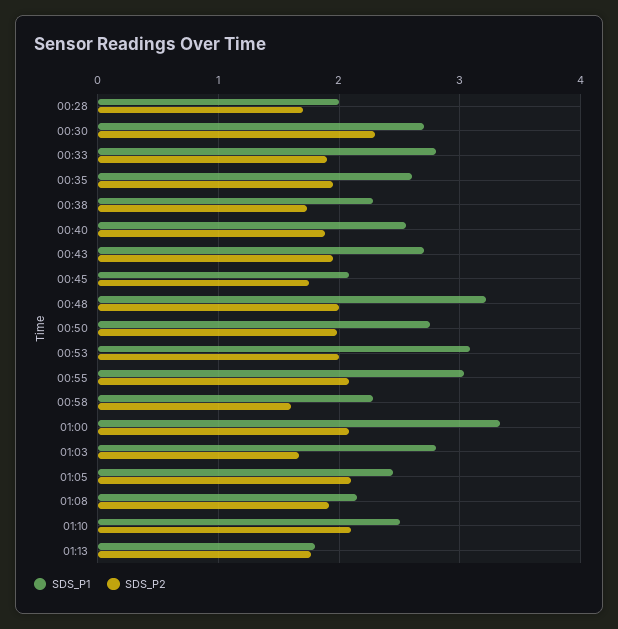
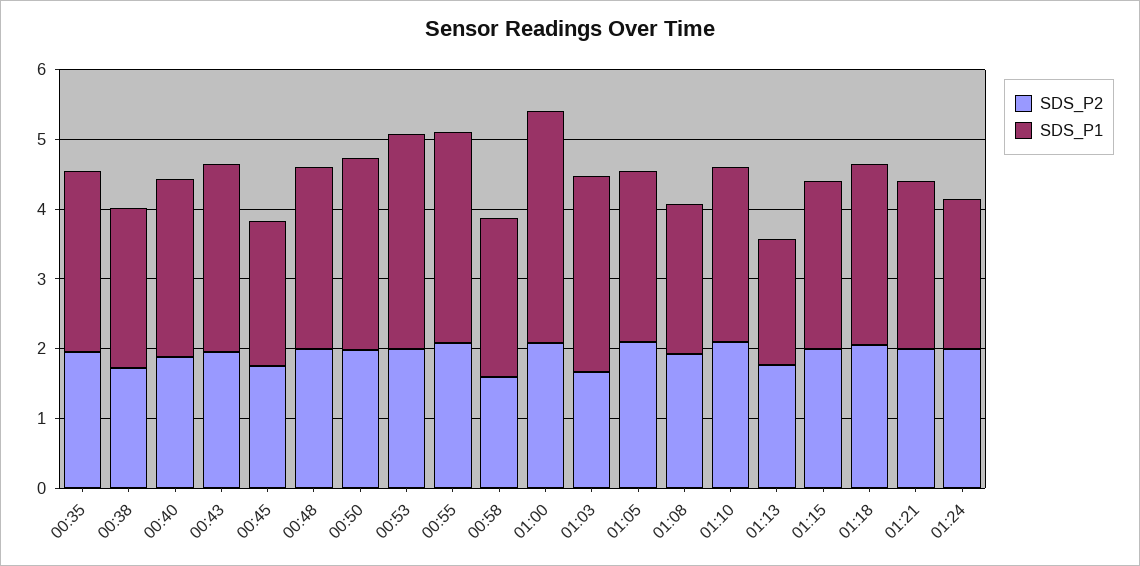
SDS_P1, 00:28: 2 -> none
SDS_P2, 00:28: 1.7 -> none
SDS_P1, 00:30: 2.7 -> none
SDS_P2, 00:30: 2.3 -> none
SDS_P1, 00:33: 2.8 -> none
SDS_P2, 00:33: 1.9 -> none
SDS_P1, 00:48: 3.2 -> 2.6
SDS_P2, 01:15: none -> 2
SDS_P1, 01:15: none -> 2.4
SDS_P2, 01:18: none -> 2
SDS_P1, 01:18: none -> 2.6
SDS_P2, 01:21: none -> 2
SDS_P1, 01:21: none -> 2.4
SDS_P2, 01:24: none -> 2
SDS_P1, 01:24: none -> 2.2

